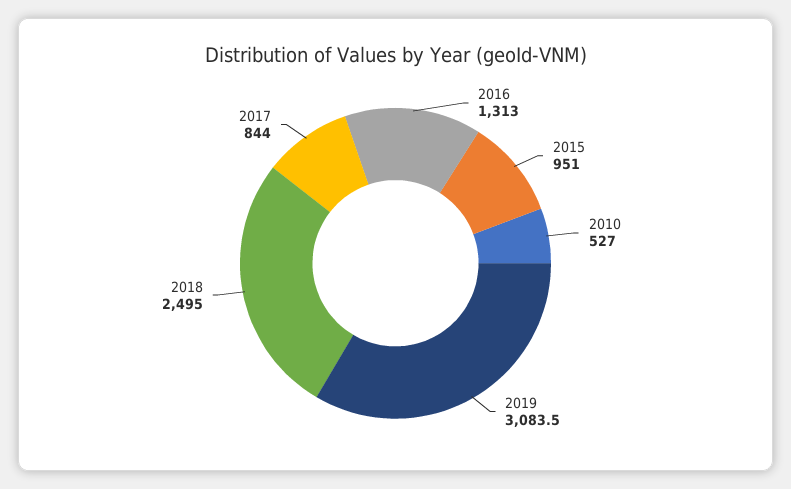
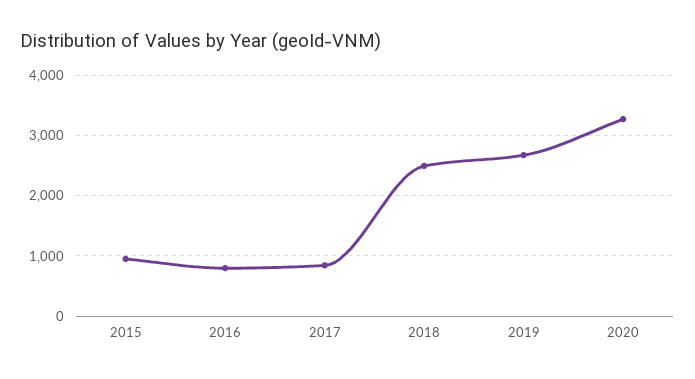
2016: 1313 -> 800
2010: 527 -> none
2019: 3083.5 -> 2700
2020: none -> 3300

